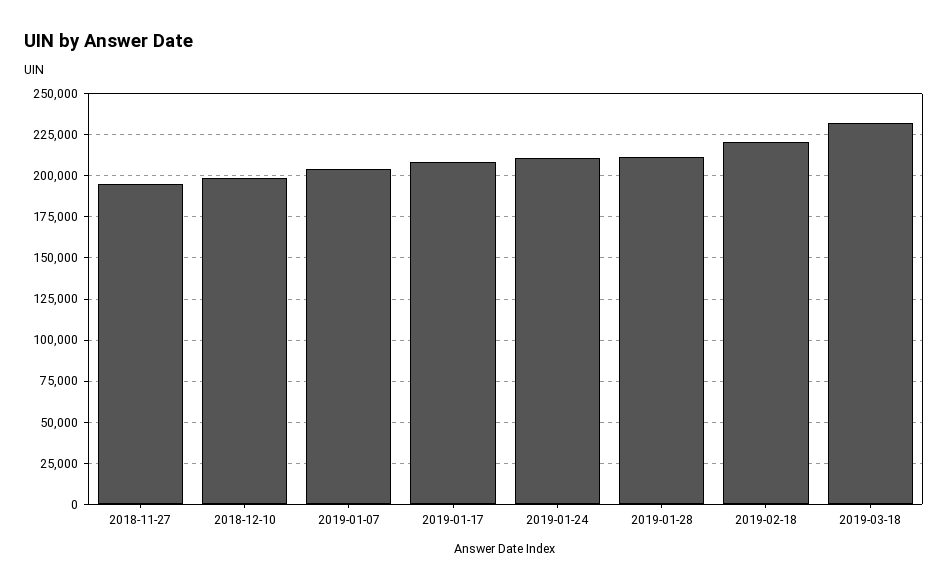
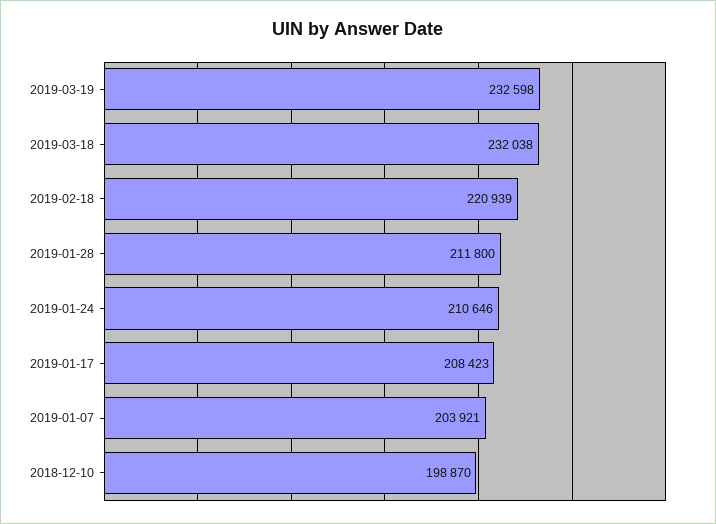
2018-11-27: 195000 -> none
2019-03-19: none -> 232598

